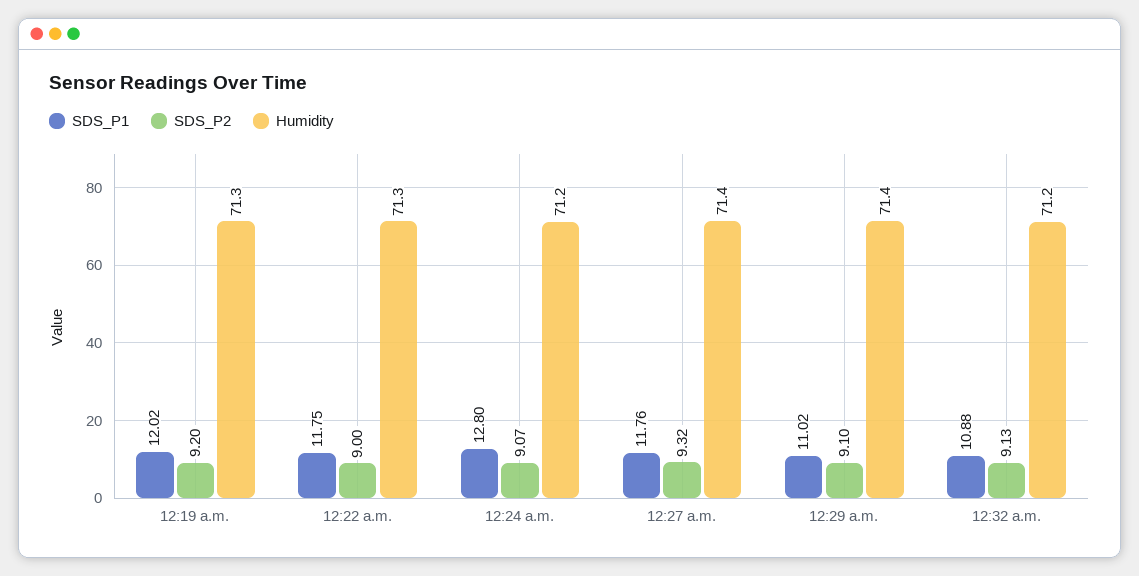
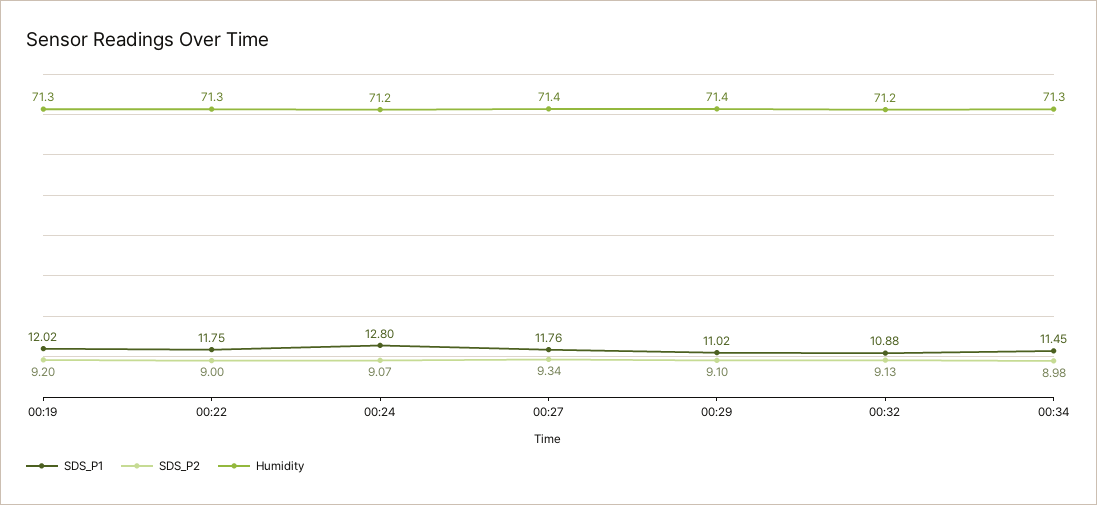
SDS_P2, 12:27 a.m.: 9.32 -> 9.34
SDS_P1, 00:34: none -> 11.45
SDS_P2, 00:34: none -> 8.98
Humidity, 00:34: none -> 71.3

